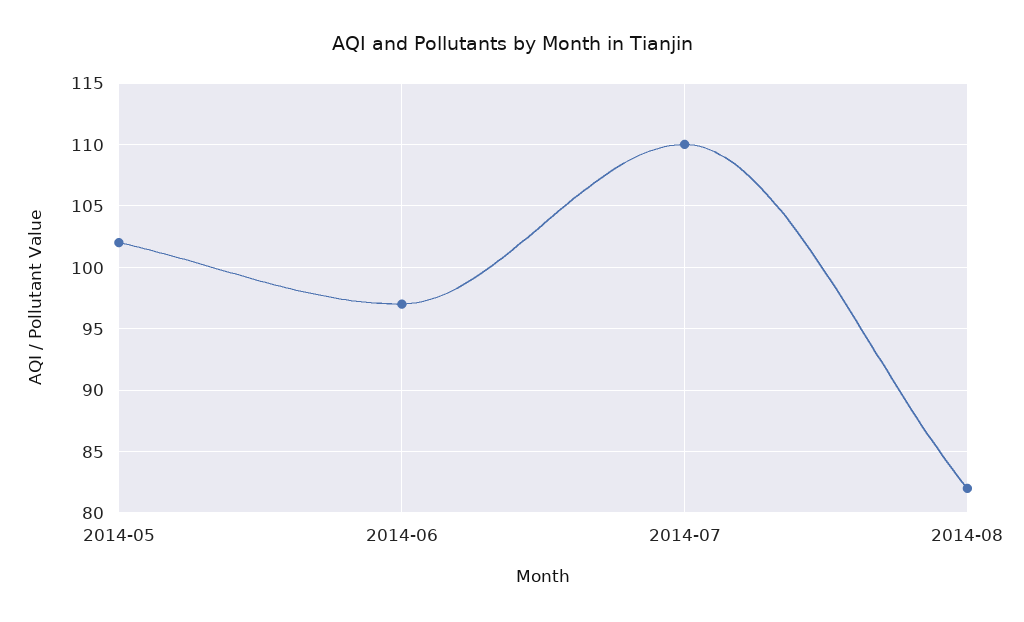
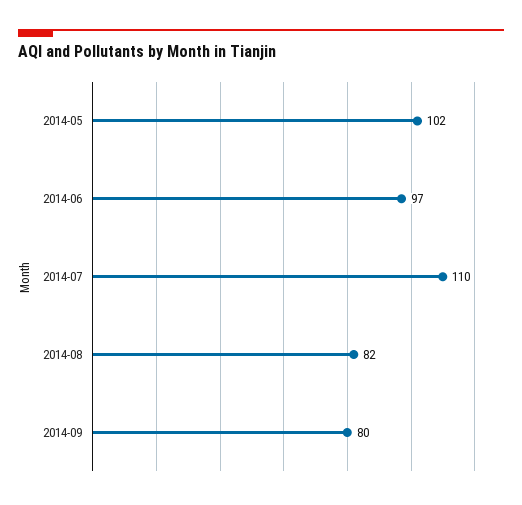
2014-09: none -> 80

